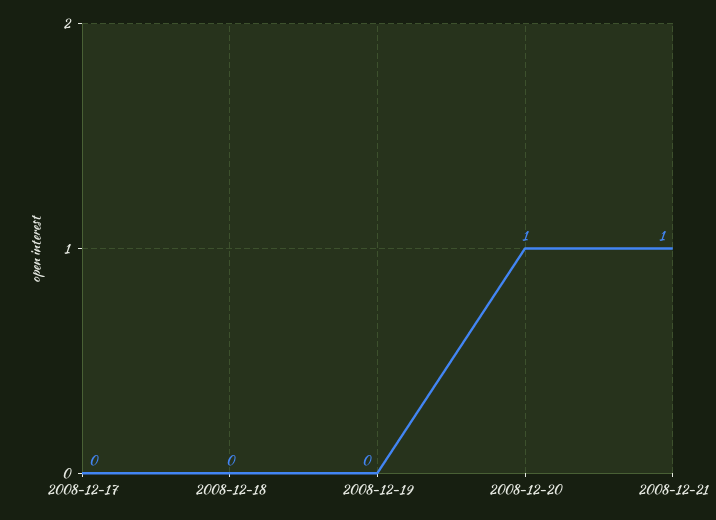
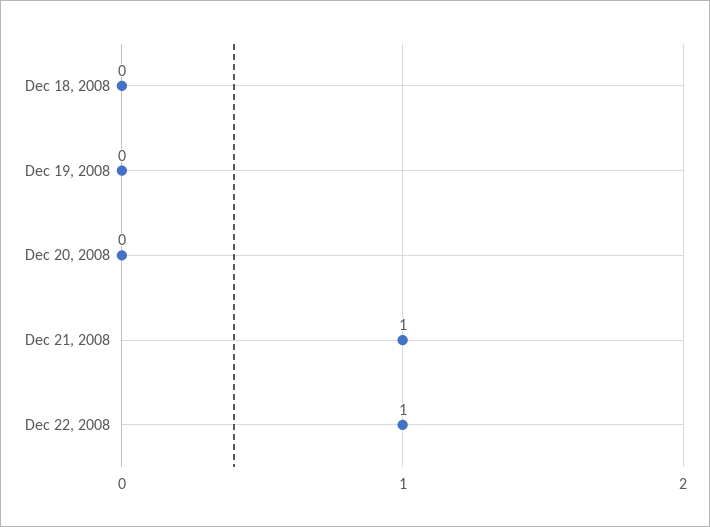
2008-12-17: 0 -> none
2008-12-20: 1 -> 0
Dec 22, 2008: none -> 1

